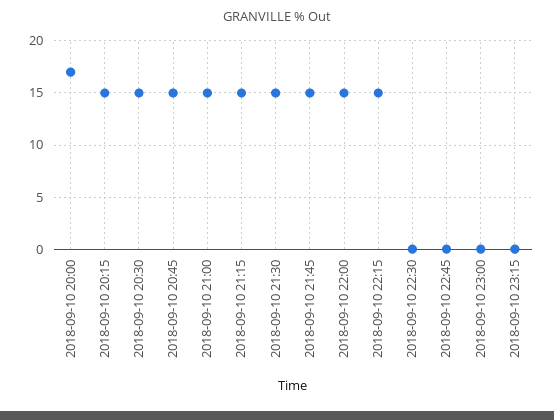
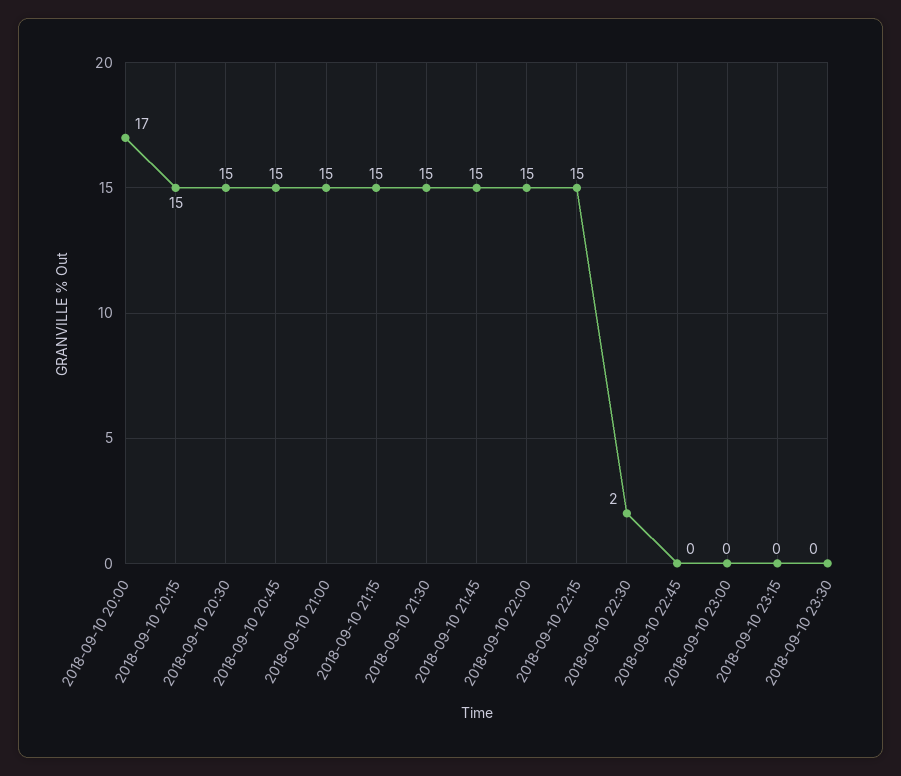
2018-09-10 22:30: 0 -> 2
2018-09-10 23:30: none -> 0

